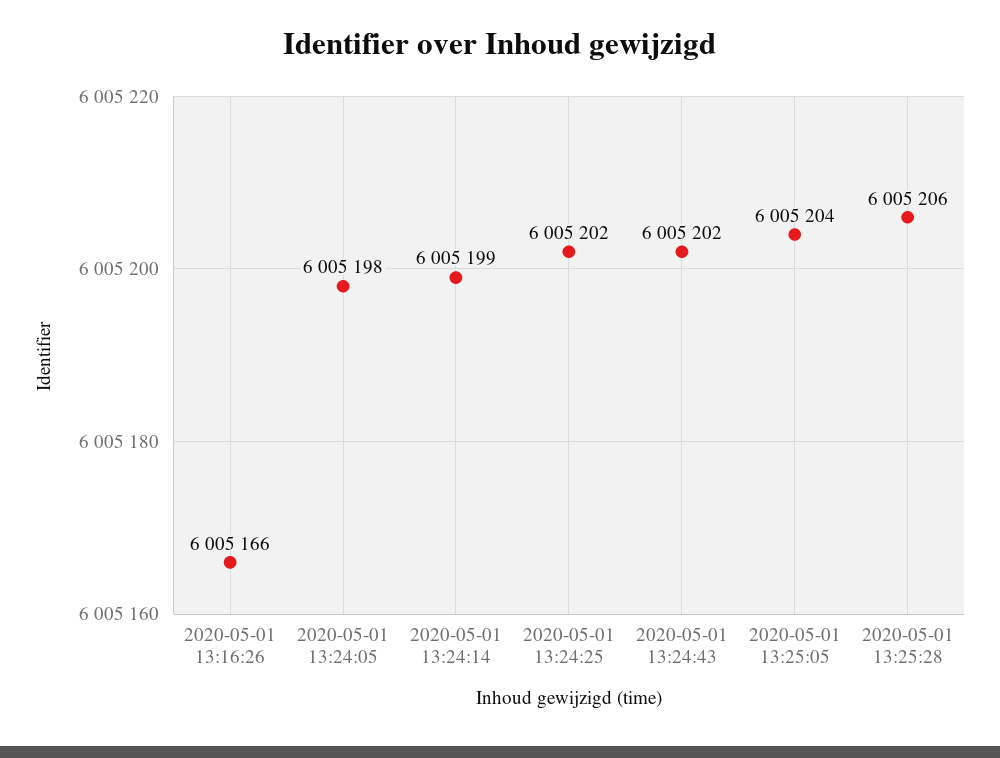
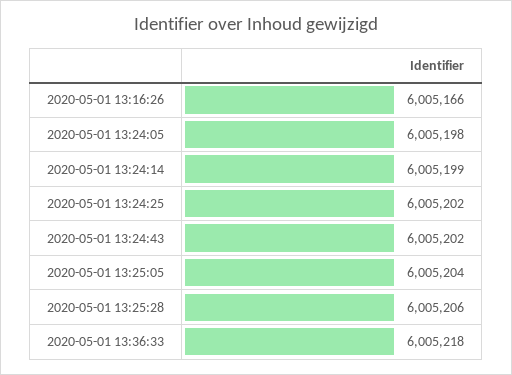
2020-05-01 13:36:33: none -> 6005218

